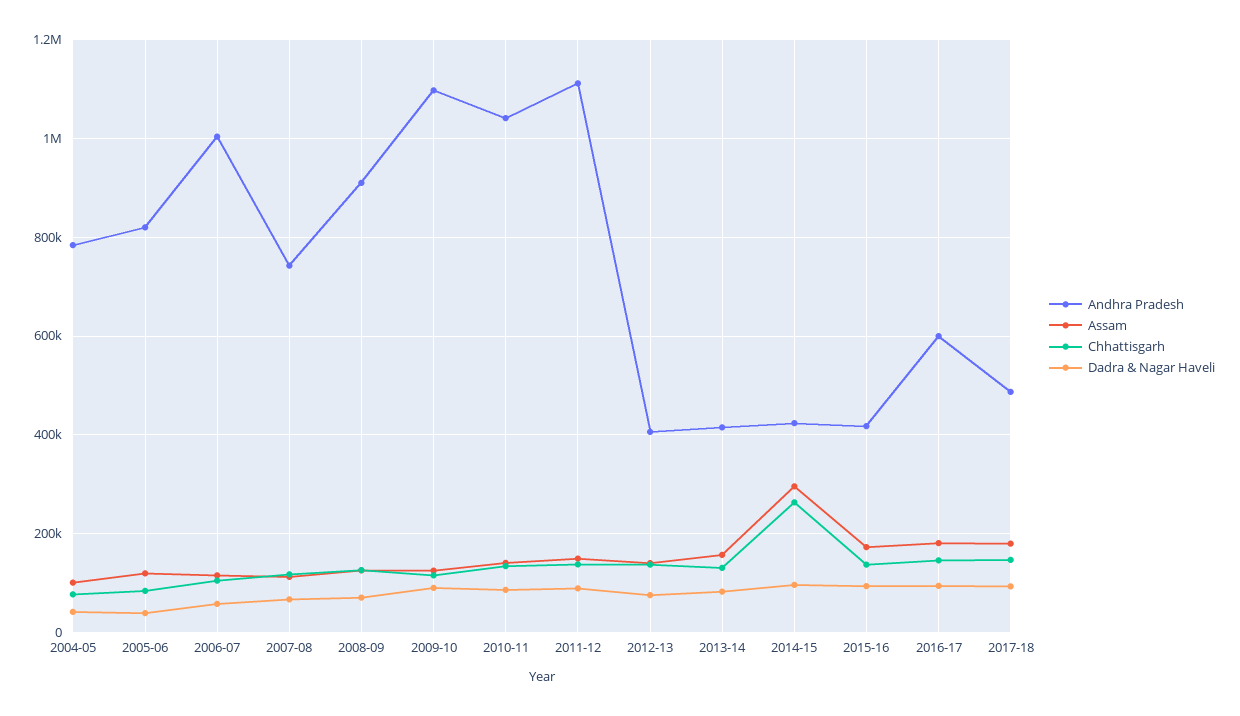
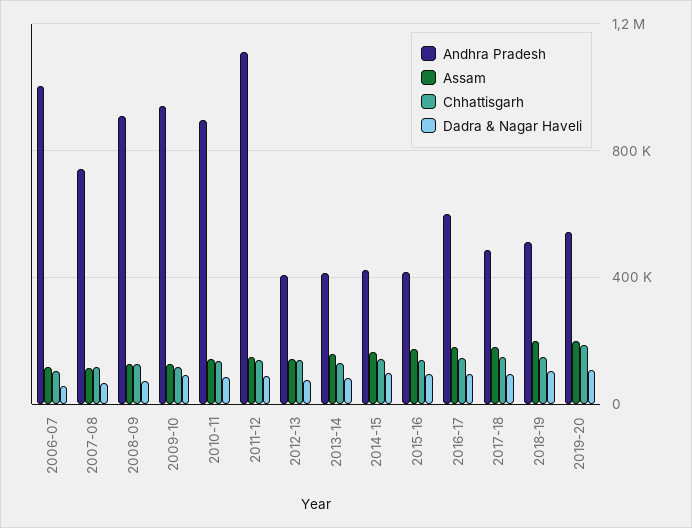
Andhra Pradesh, 2004-05: 780000 -> none
Assam, 2004-05: 100000 -> none
Chhattisgarh, 2004-05: 80000 -> none
Dadra & Nagar Haveli, 2004-05: 40000 -> none
Andhra Pradesh, 2005-06: 820000 -> none
Assam, 2005-06: 120000 -> none
Chhattisgarh, 2005-06: 80000 -> none
Dadra & Nagar Haveli, 2005-06: 40000 -> none
Andhra Pradesh, 2009-10: 1100000 -> 950000
Andhra Pradesh, 2010-11: 1040000 -> 900000
Assam, 2014-15: 300000 -> 150000
Chhattisgarh, 2014-15: 260000 -> 150000
Andhra Pradesh, 2018-19: none -> 500000
Assam, 2018-19: none -> 200000
Chhattisgarh, 2018-19: none -> 150000
Dadra & Nagar Haveli, 2018-19: none -> 100000
Andhra Pradesh, 2019-20: none -> 550000
Assam, 2019-20: none -> 200000
Chhattisgarh, 2019-20: none -> 200000
Dadra & Nagar Haveli, 2019-20: none -> 100000

